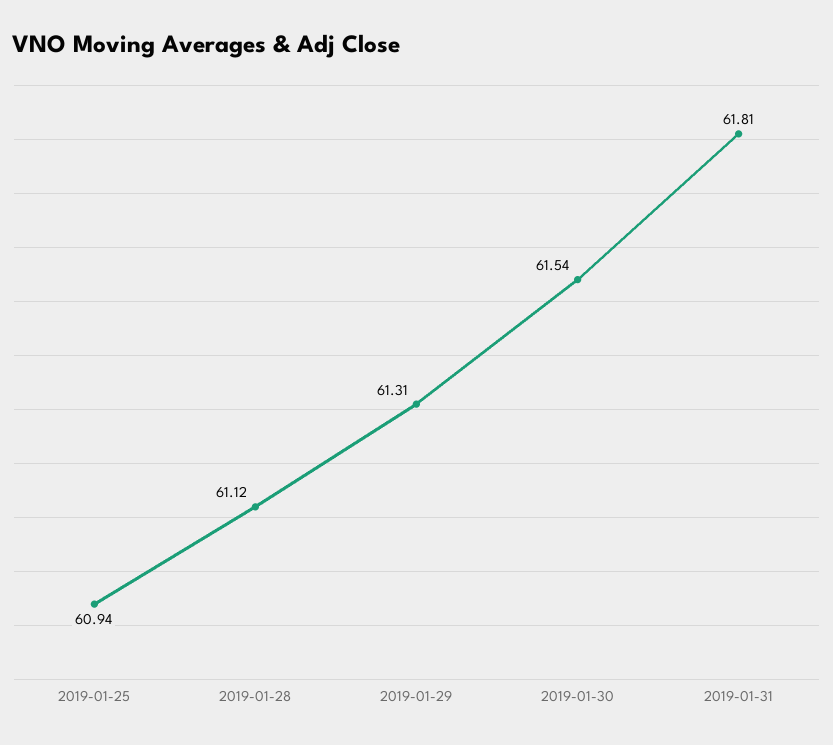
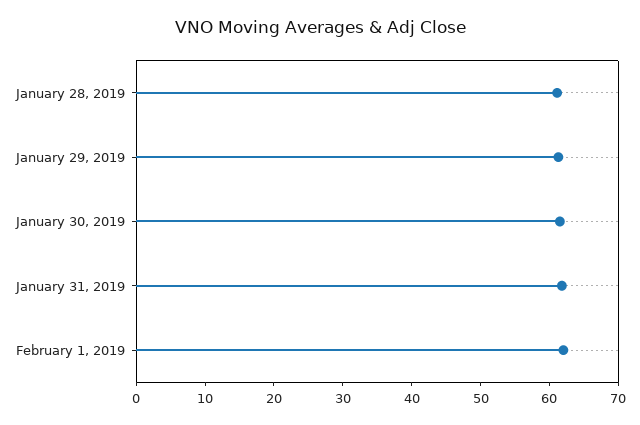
2019-01-25: 60.94 -> none
February 1, 2019: none -> 62

